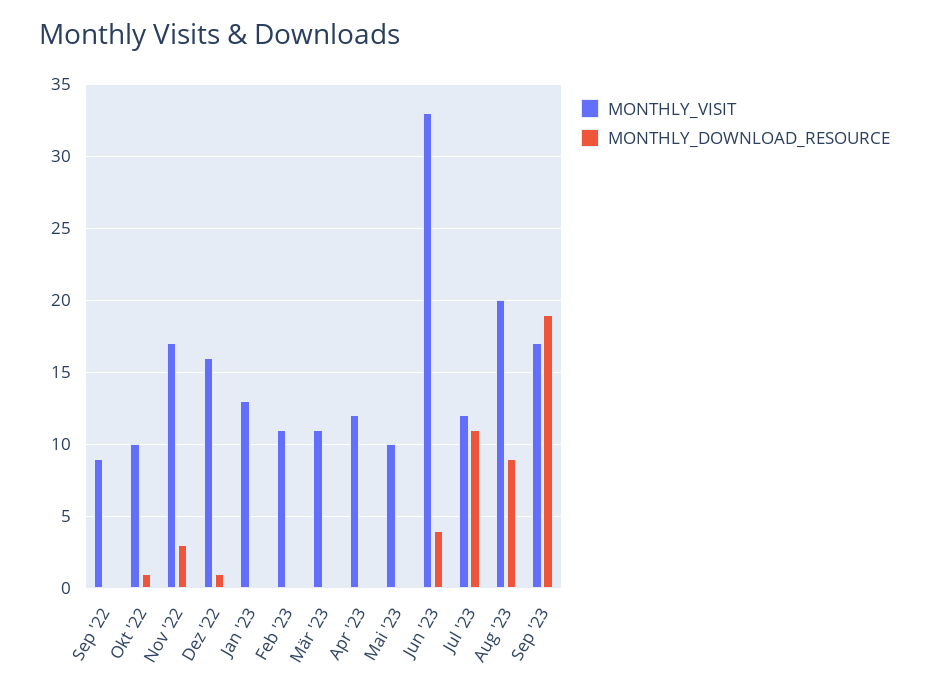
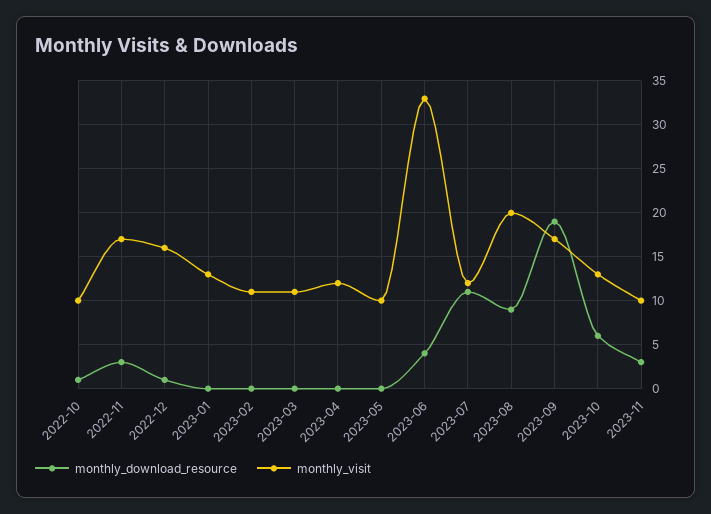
MONTHLY_VISIT, Sep '22: 9 -> none
MONTHLY_DOWNLOAD_RESOURCE, Sep '22: 0 -> none
MONTHLY_DOWNLOAD_RESOURCE, 2023-10: none -> 6
MONTHLY_VISIT, 2023-10: none -> 13
MONTHLY_DOWNLOAD_RESOURCE, 2023-11: none -> 3
MONTHLY_VISIT, 2023-11: none -> 10

